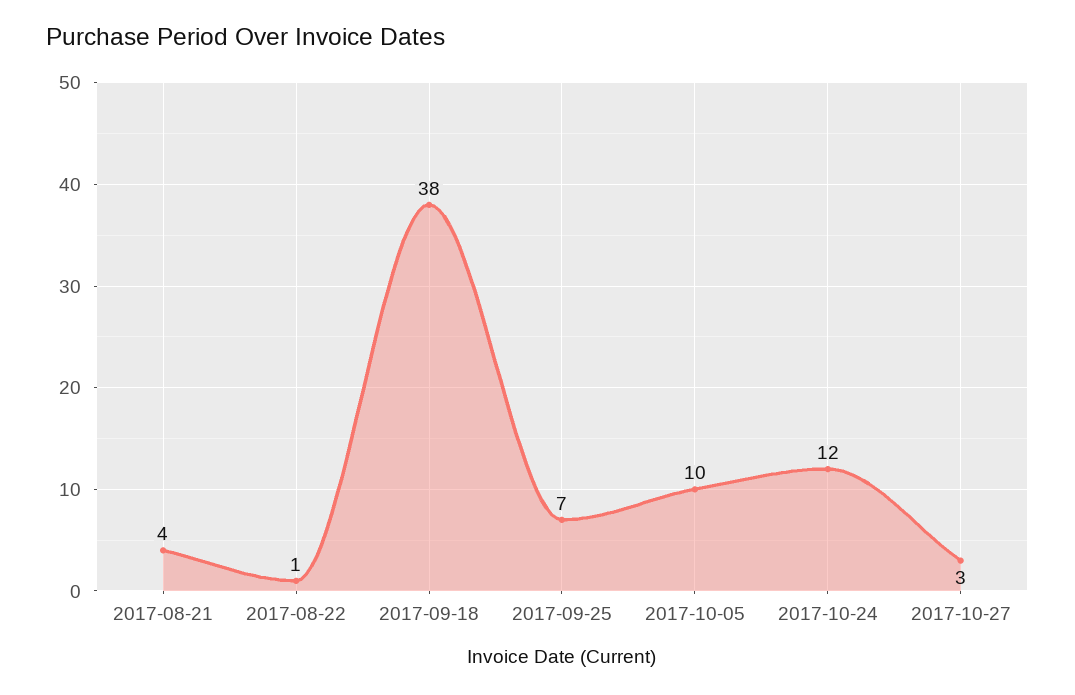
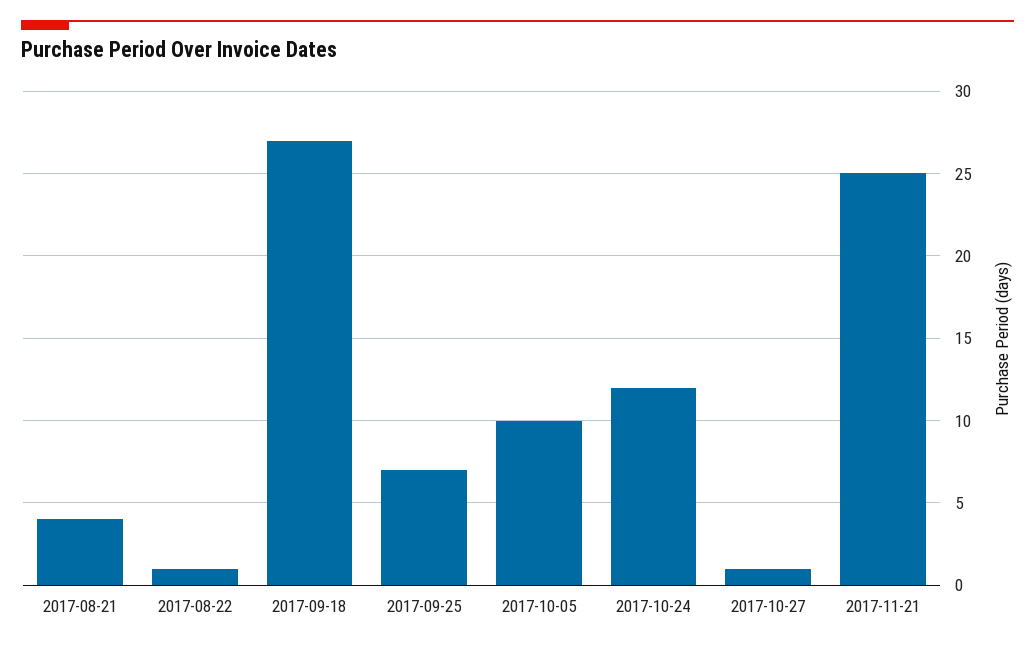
2017-09-18: 38 -> 27
2017-10-27: 3 -> 1
2017-11-21: none -> 25

